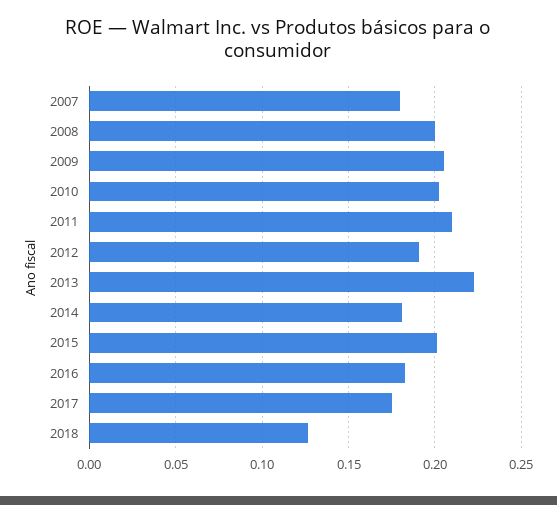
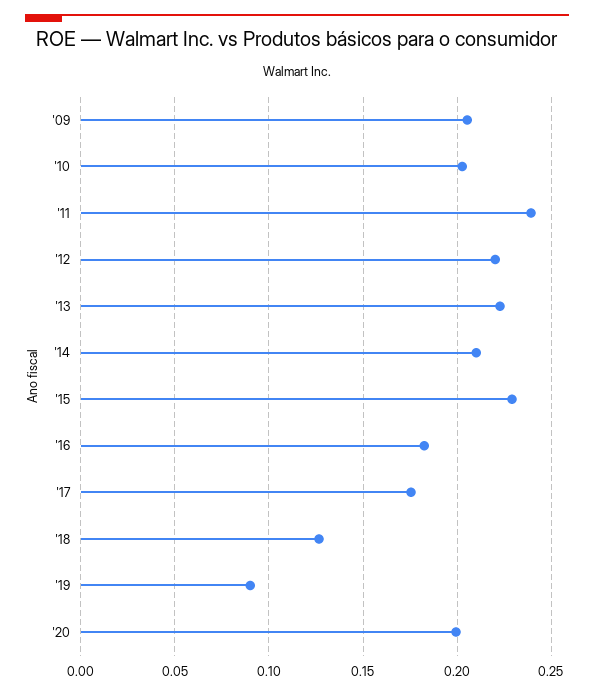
2007: 0.18 -> none
2008: 0.2 -> none
2011: 0.21 -> 0.24
2012: 0.19 -> 0.22
2014: 0.18 -> 0.21
2015: 0.2 -> 0.23
'19: none -> 0.09
'20: none -> 0.2

